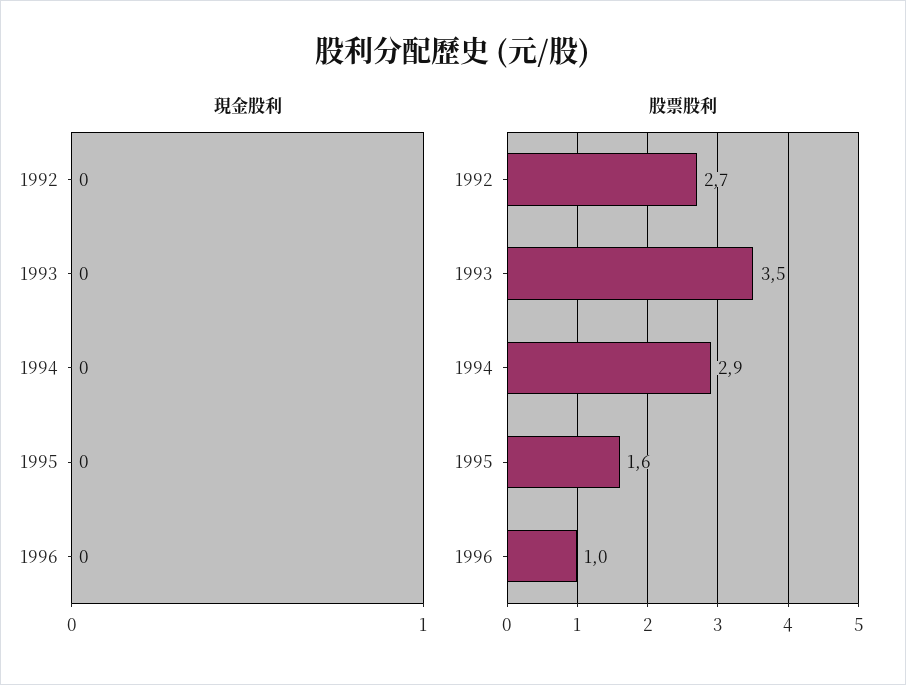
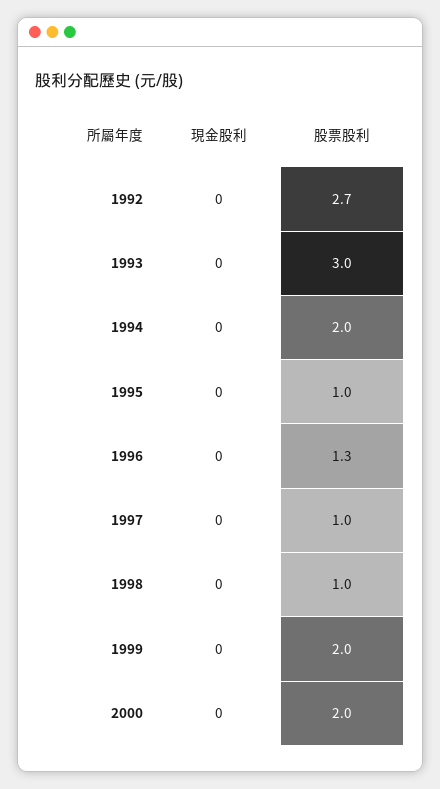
股票股利, 1993: 3.5 -> 3
股票股利, 1994: 2.9 -> 2
股票股利, 1995: 1.6 -> 1
股票股利, 1996: 1 -> 1.3
現金股利, 1997: none -> 0
股票股利, 1997: none -> 1
現金股利, 1998: none -> 0
股票股利, 1998: none -> 1
現金股利, 1999: none -> 0
股票股利, 1999: none -> 2
現金股利, 2000: none -> 0
股票股利, 2000: none -> 2

